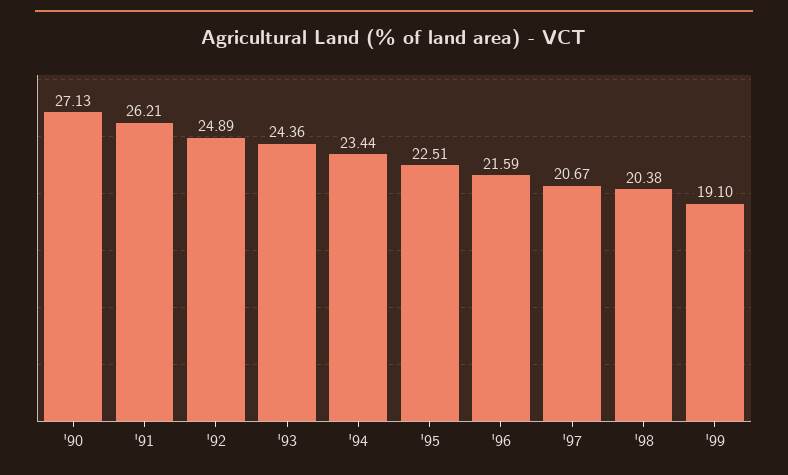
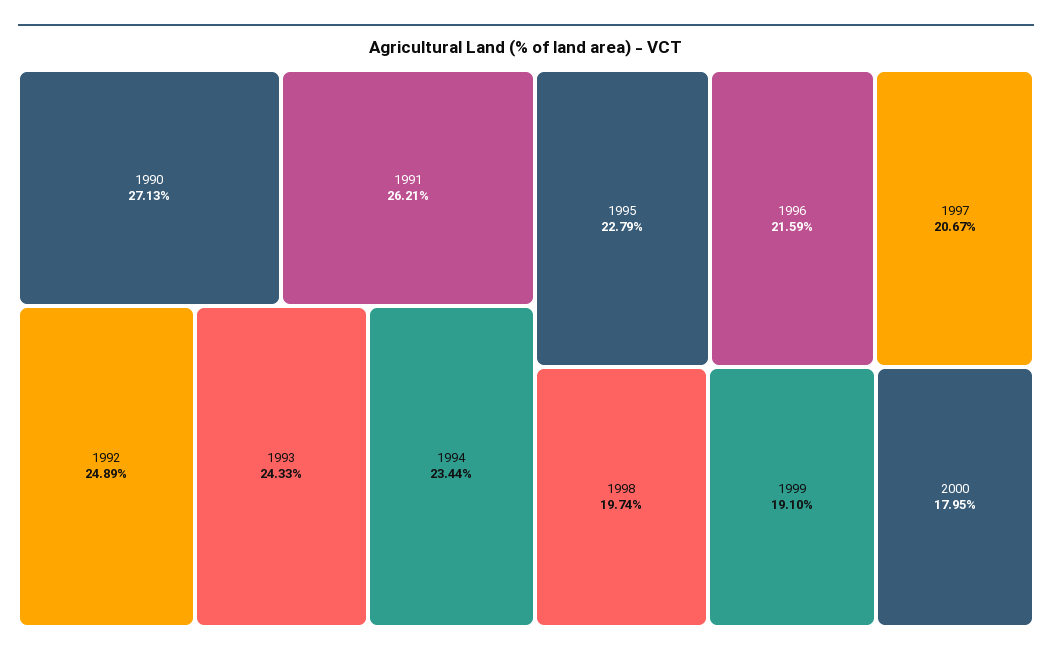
'93: 24.36 -> 24.33
'95: 22.51 -> 22.79
'98: 20.38 -> 19.74
2000: none -> 17.95

